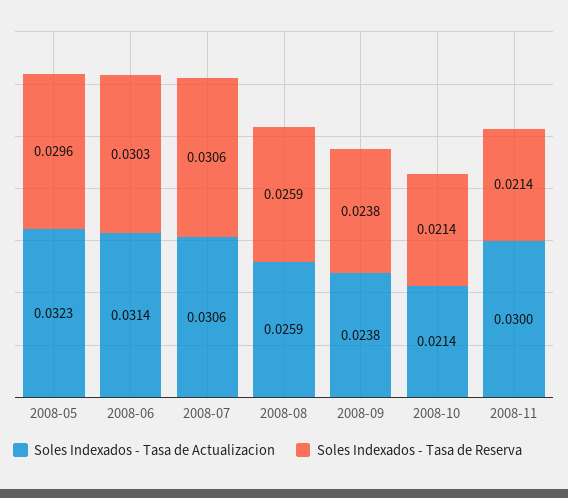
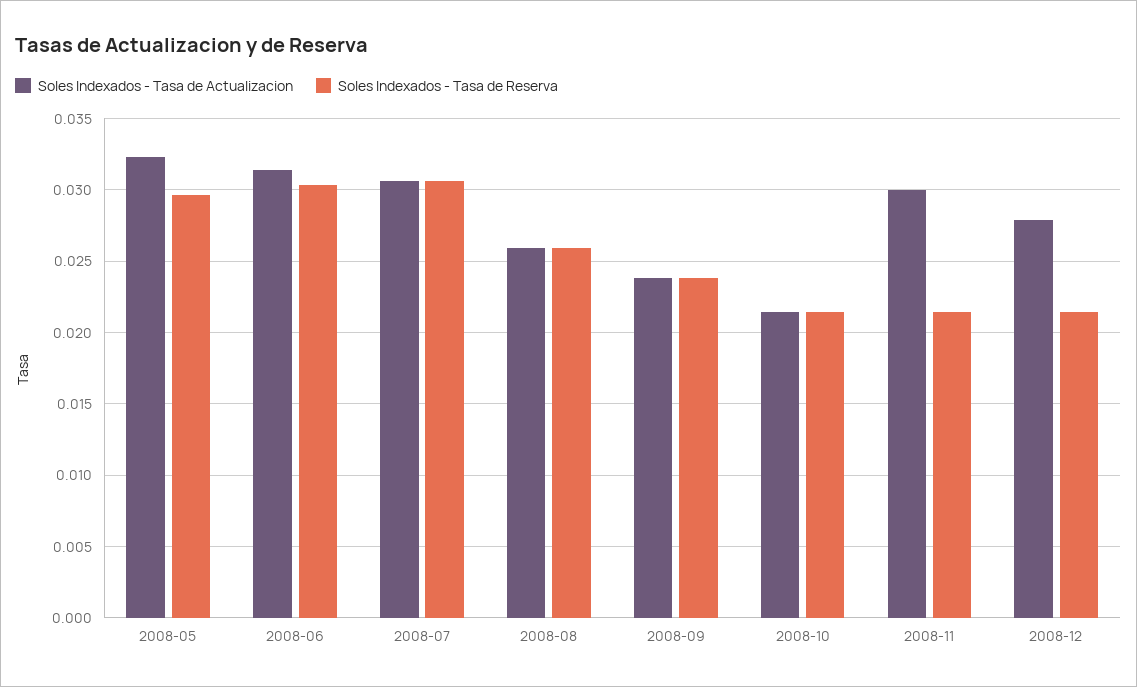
Soles Indexados - Tasa de Actualizacion, 2008-12: none -> 0.028
Soles Indexados - Tasa de Reserva, 2008-12: none -> 0.0215

